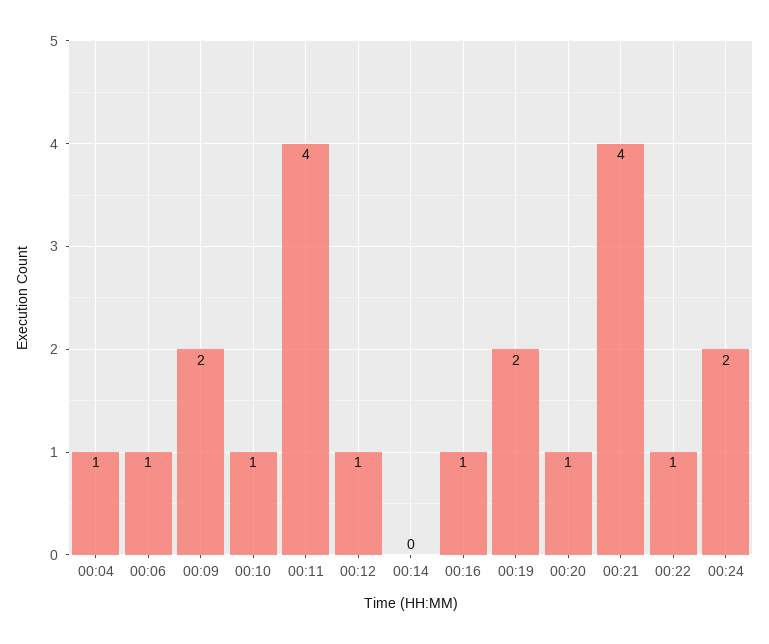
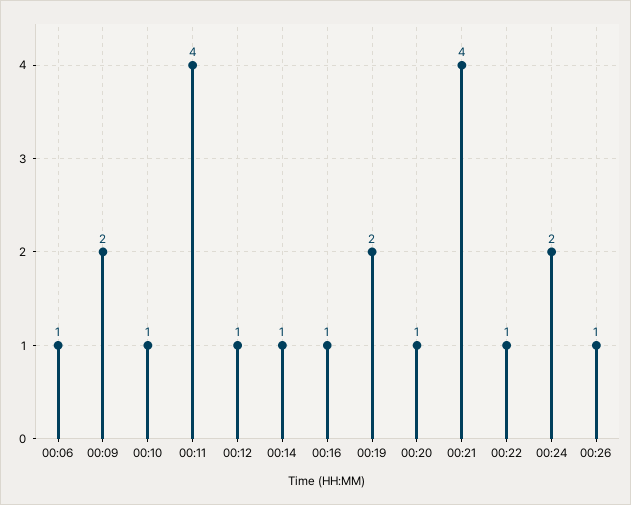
00:04: 1 -> none
00:14: 0 -> 1
00:26: none -> 1

